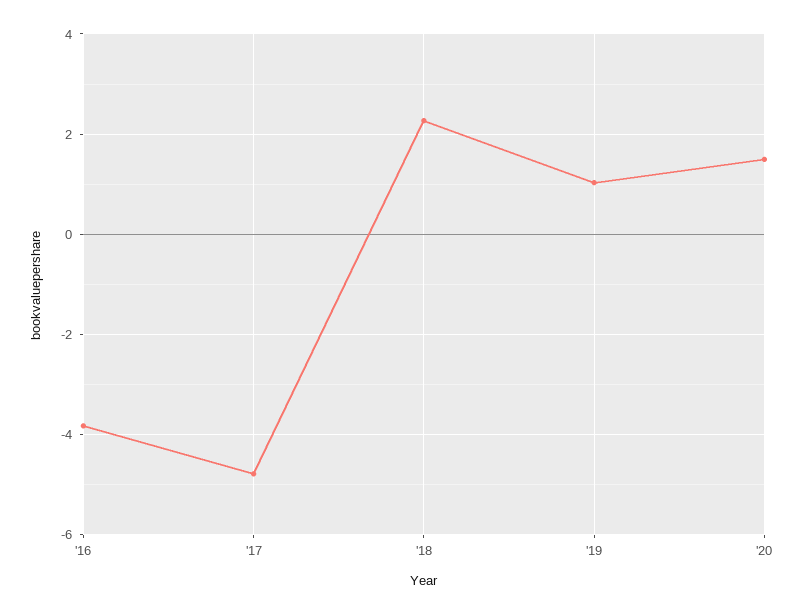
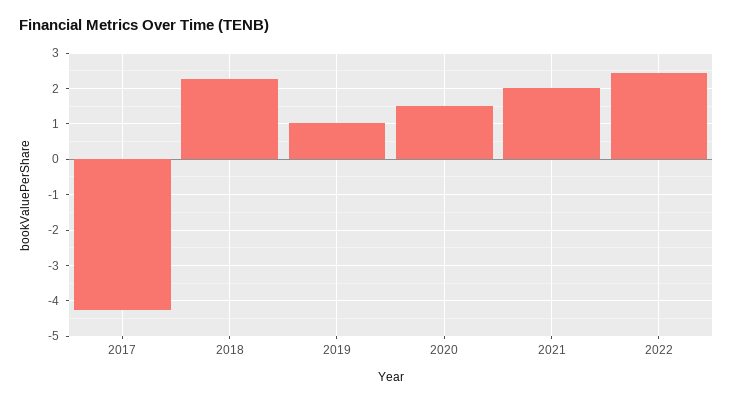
'16: -3.8 -> none
'17: -4.8 -> -4.2
2021: none -> 2
2022: none -> 2.4

